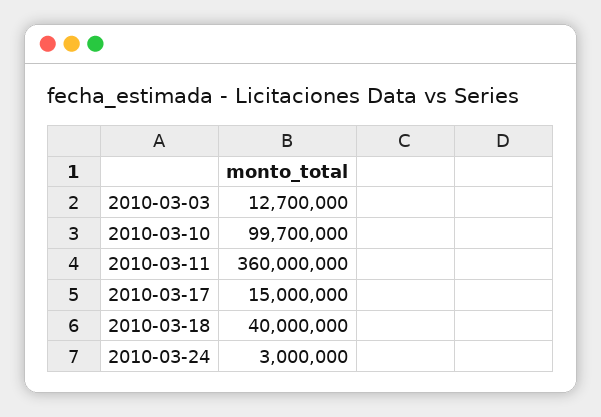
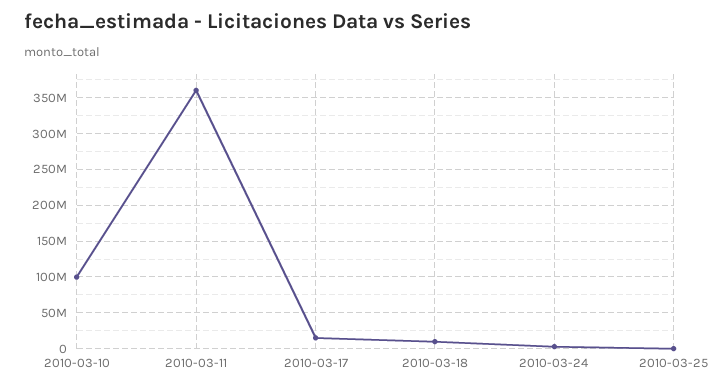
2010-03-03: 12700000 -> none
2010-03-18: 40000000 -> 10000000
2010-03-25: none -> 0

